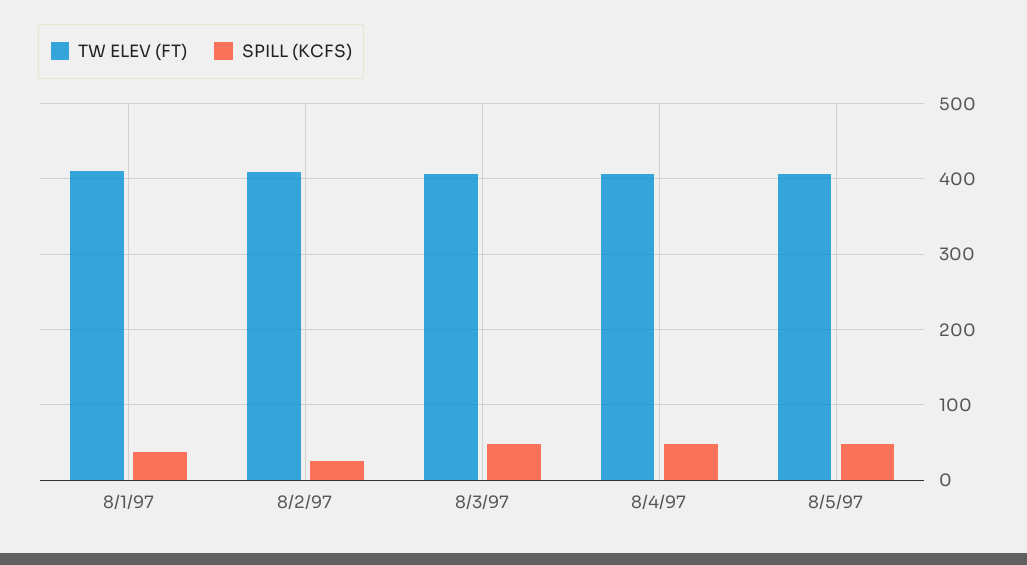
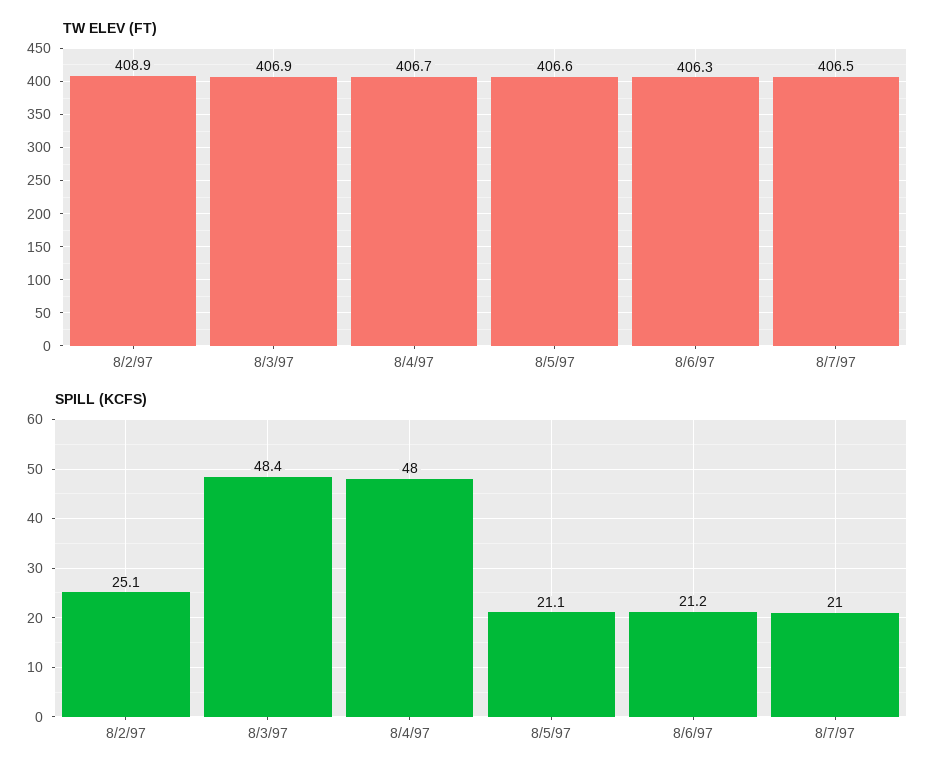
TW ELEV (FT), 8/1/97: 410 -> none
SPILL (KCFS), 8/1/97: 40 -> none
SPILL (KCFS), 8/5/97: 50 -> 21.1
TW ELEV (FT), 8/6/97: none -> 406.3
TW ELEV (FT), 8/7/97: none -> 406.5
SPILL (KCFS), 8/6/97: none -> 21.2
SPILL (KCFS), 8/7/97: none -> 21

